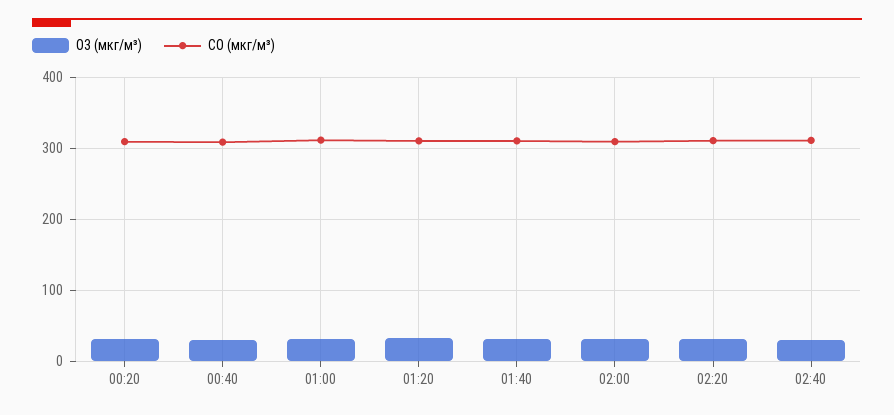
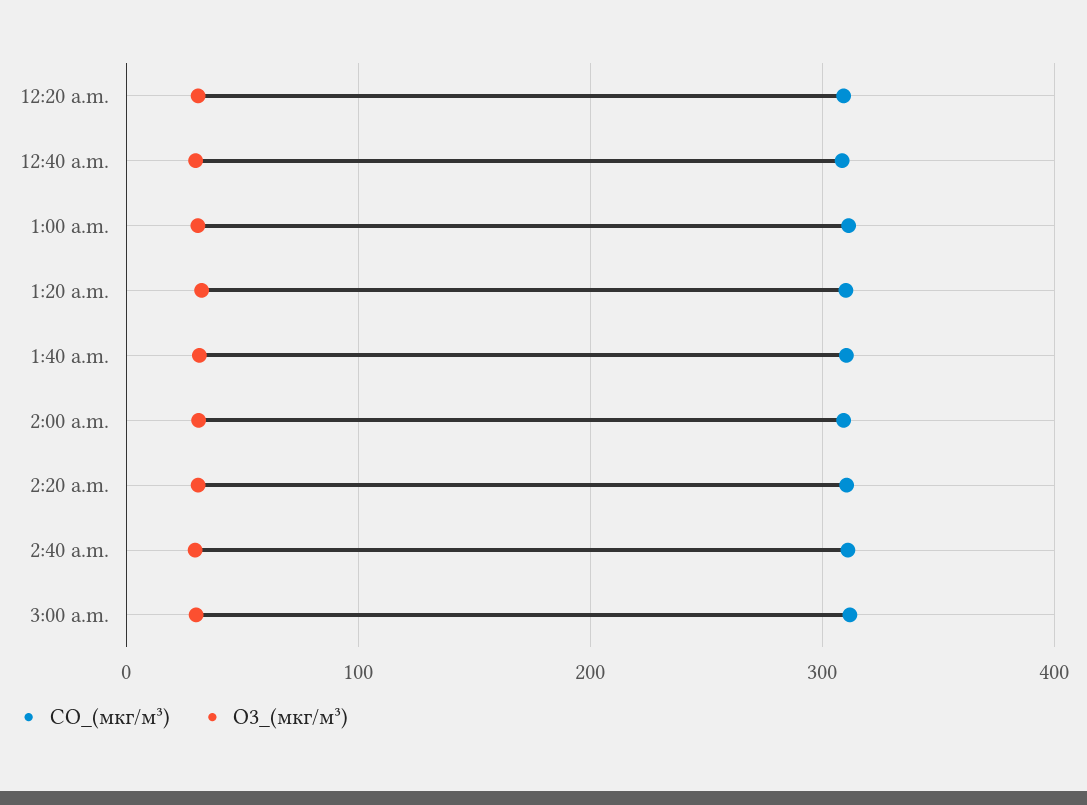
CO (мкг/м³), 3:00 a.m.: none -> 310
O3 (мкг/м³), 3:00 a.m.: none -> 30

